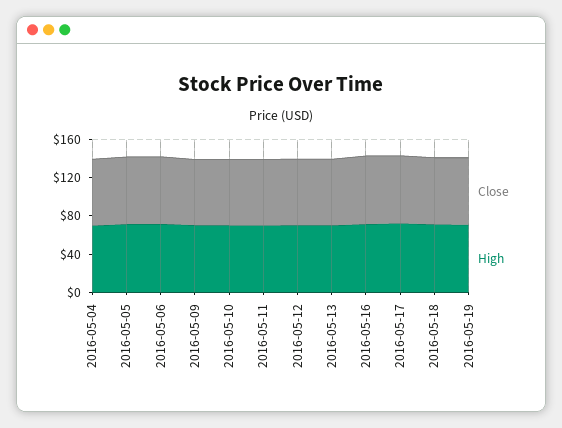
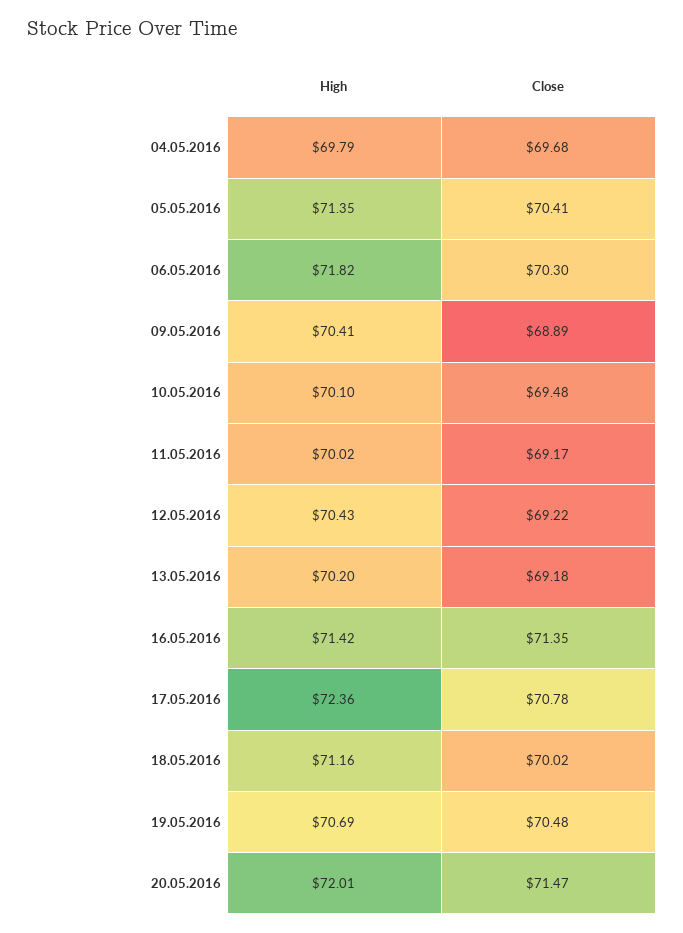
High, 20.05.2016: none -> 72.01
Close, 20.05.2016: none -> 71.47

